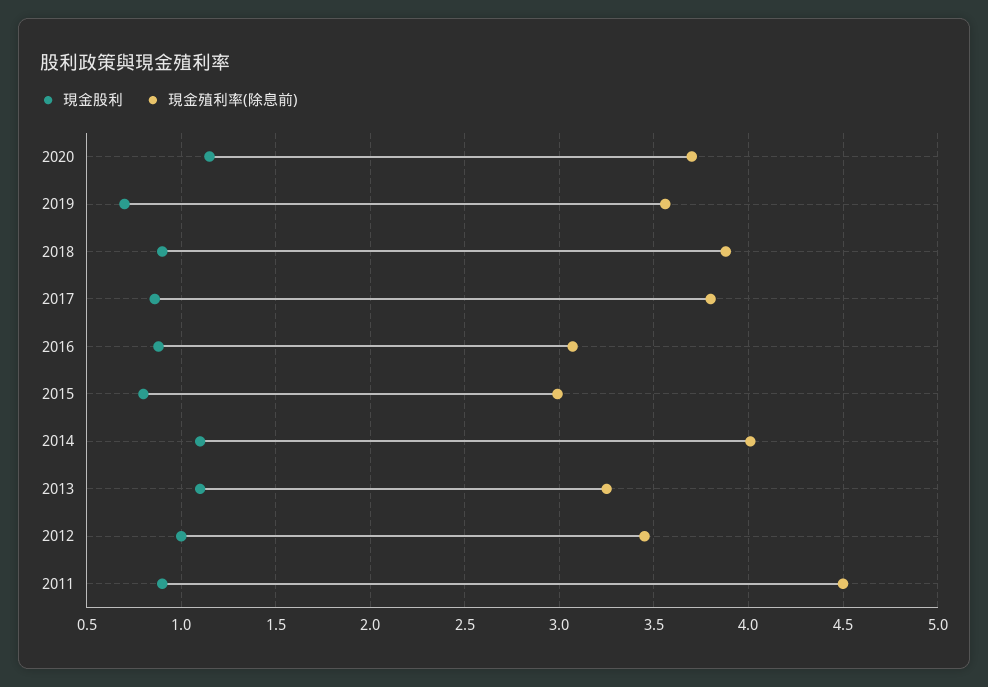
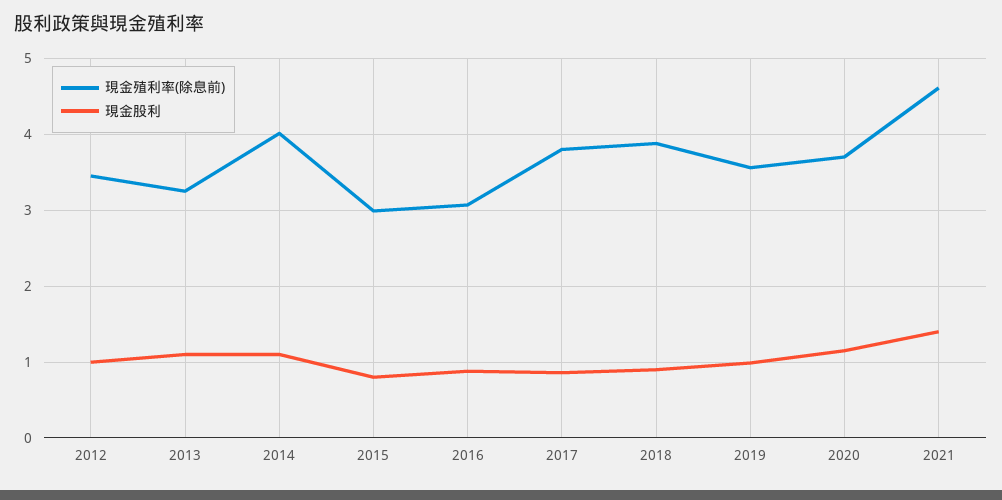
現金股利, 2019: 0.7 -> 1
現金股利, 2011: 0.9 -> none
現金殖利率(除息前), 2011: 4.5 -> none
現金殖利率(除息前), 2021: none -> 4.6
現金股利, 2021: none -> 1.4

